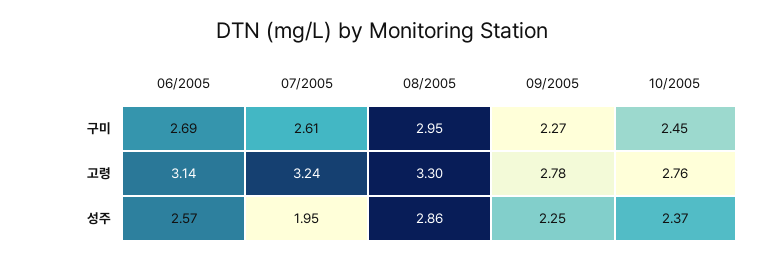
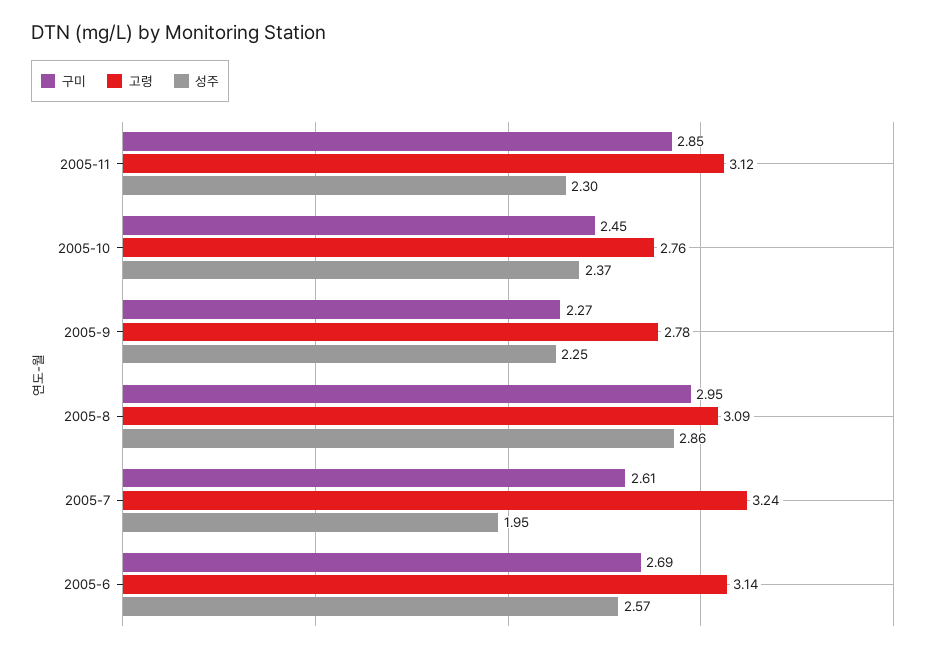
고령, 08/2005: 3.3 -> 3.09
구미, 2005-11: none -> 2.85
고령, 2005-11: none -> 3.12
성주, 2005-11: none -> 2.3

